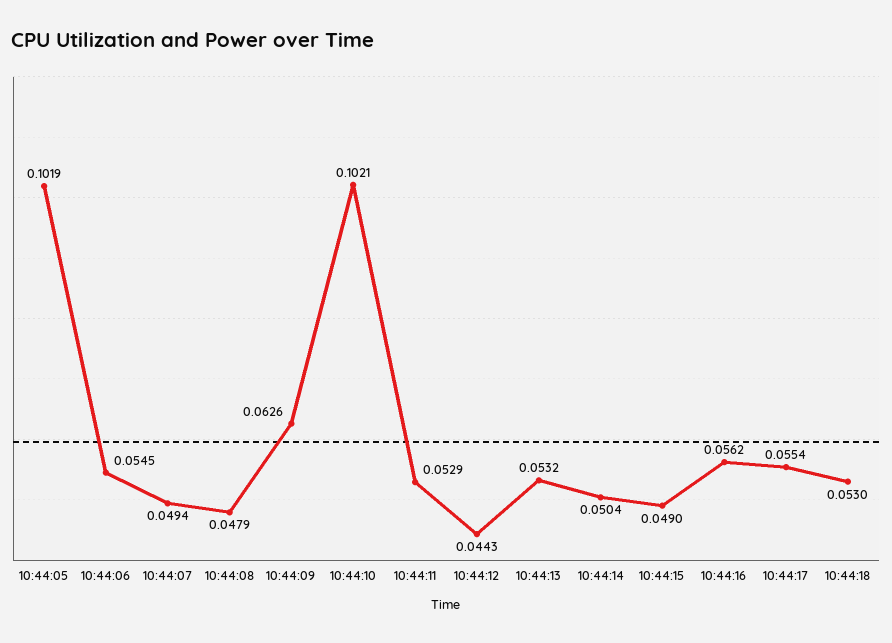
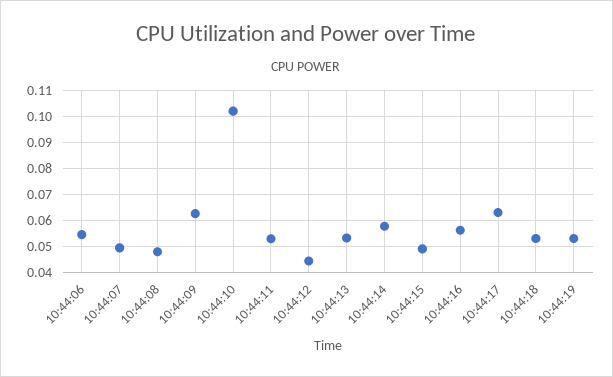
10:44:05: 0.1019 -> none
10:44:14: 0.0504 -> 0.0575
10:44:17: 0.0554 -> 0.0625
10:44:19: none -> 0.0525

